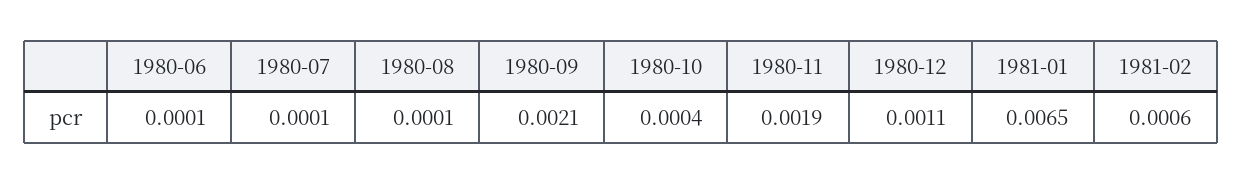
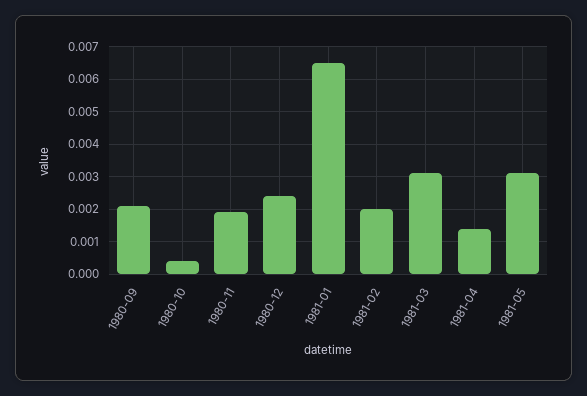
1980-06: 0.0001 -> none
1980-07: 0.0001 -> none
1980-08: 0.0001 -> none
1980-12: 0.0011 -> 0.0025
1981-02: 0.0006 -> 0.002
1981-03: none -> 0.003
1981-04: none -> 0.0015
1981-05: none -> 0.003

